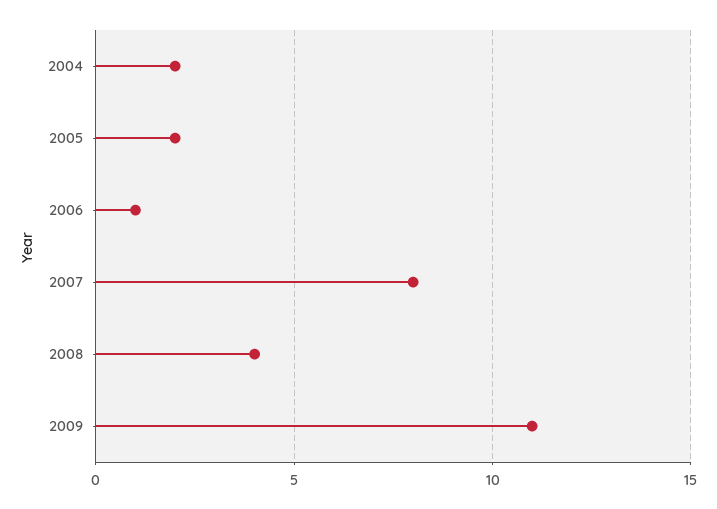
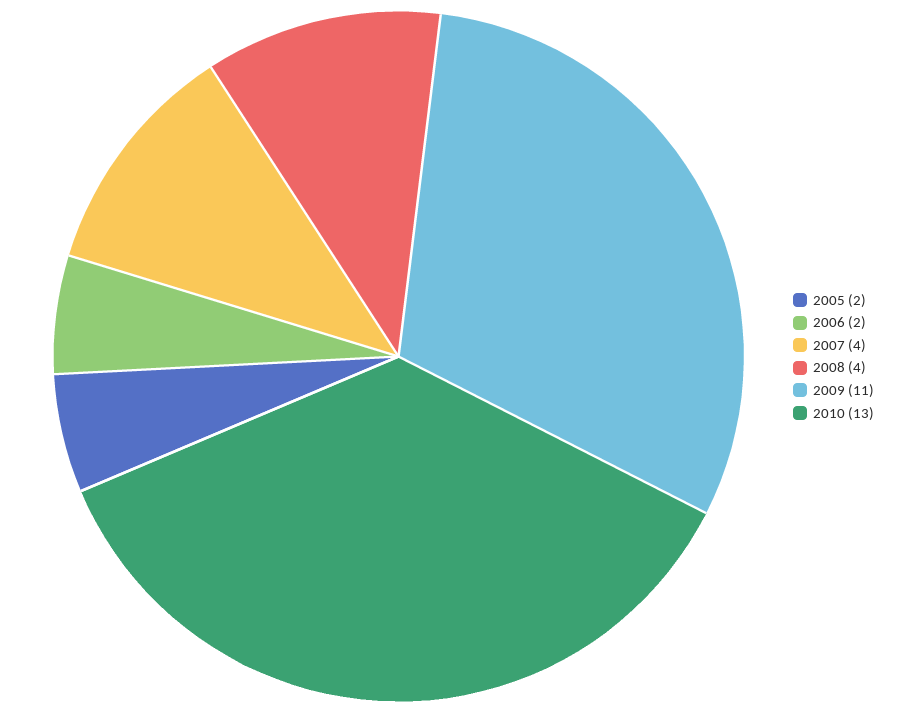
2004: 2 -> none
2006: 1 -> 2
2007: 8 -> 4
2010: none -> 13

